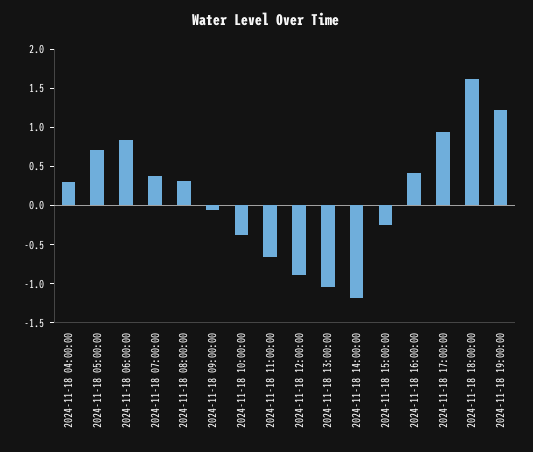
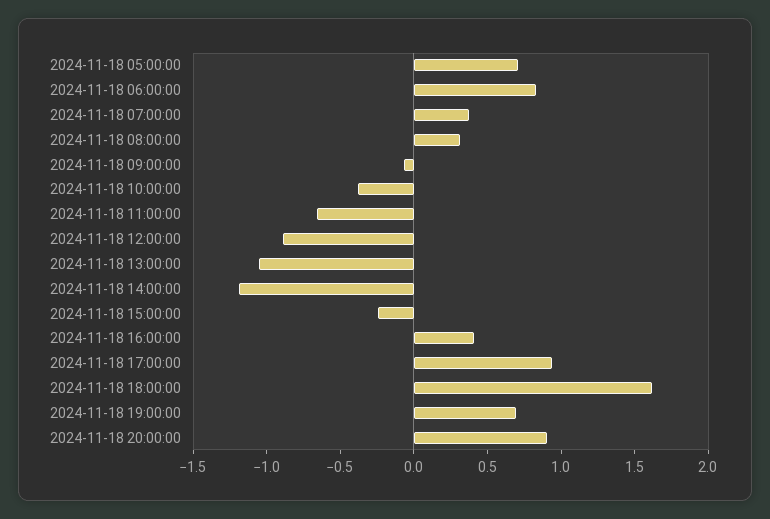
2024-11-18 04:00:00: 0.25 -> none
2024-11-18 19:00:00: 1.25 -> 0.7
2024-11-18 20:00:00: none -> 0.9

